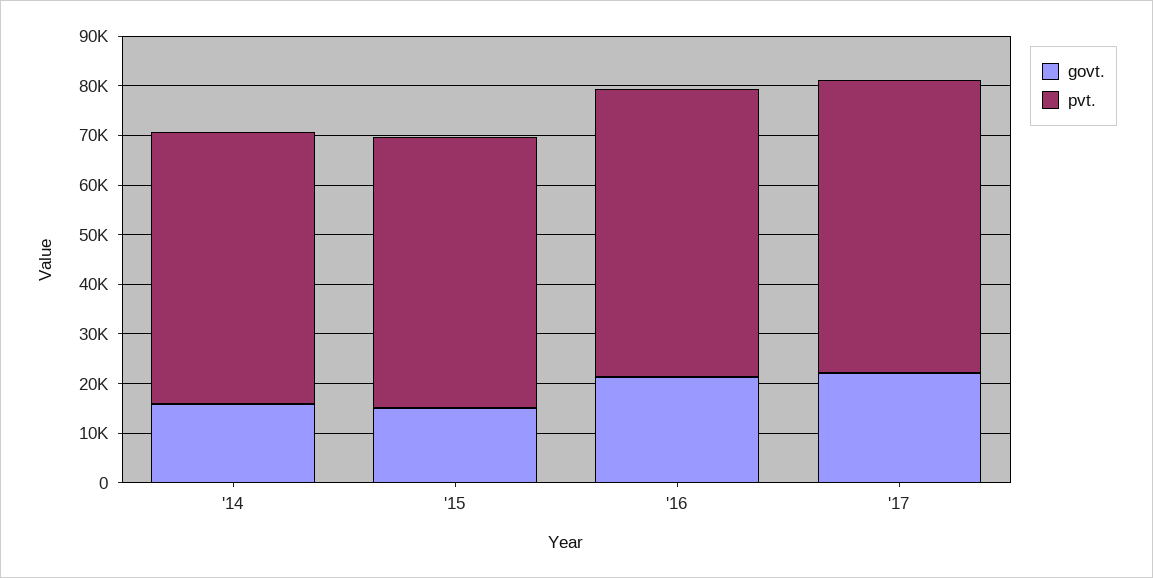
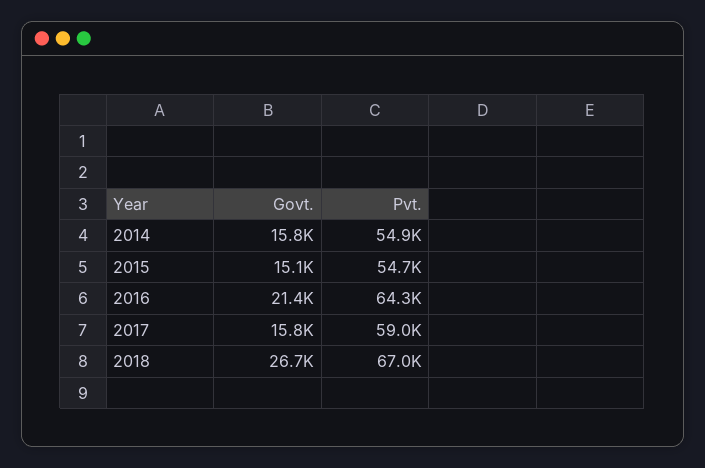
pvt., '16: 58000 -> 64300
govt., '17: 22000 -> 15800
govt., 2018: none -> 26700
pvt., 2018: none -> 67000

